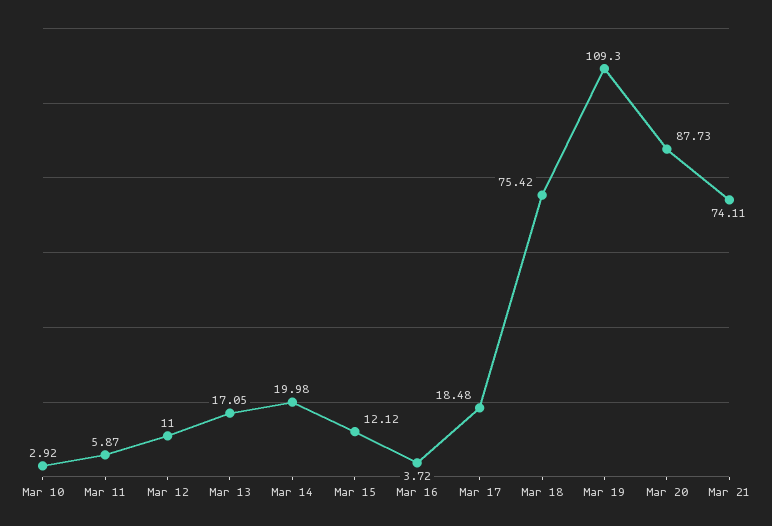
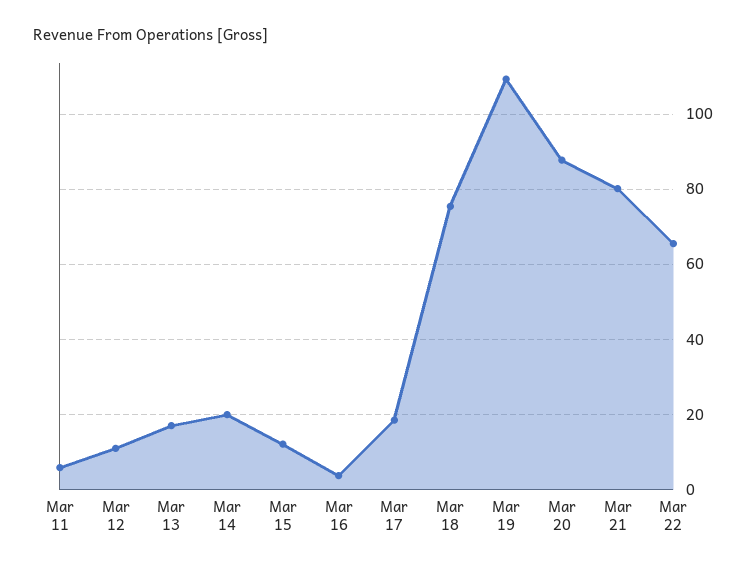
Mar 10: 2.92 -> none
Mar 21: 74.11 -> 80
Mar 22: none -> 66

